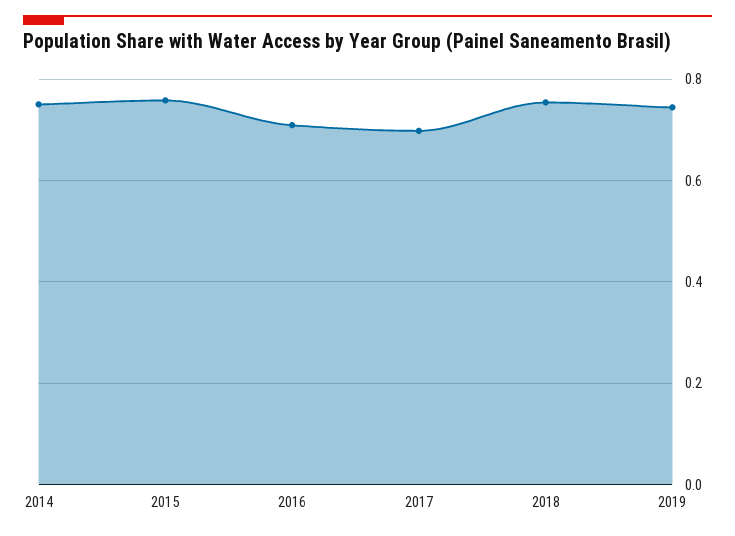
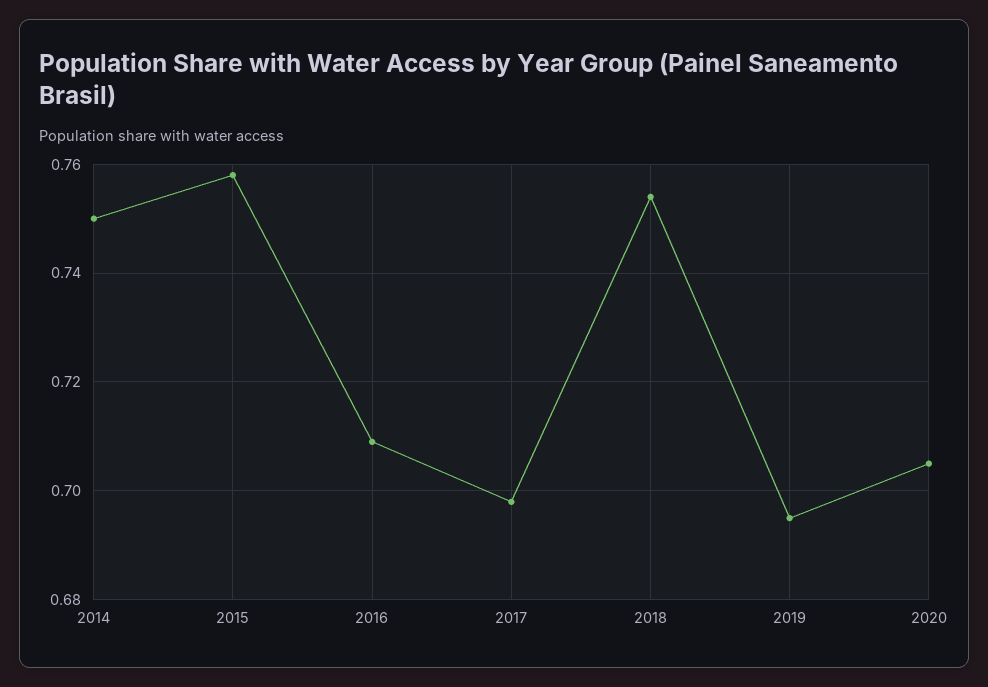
2019: 0.74 -> 0.695
2020: none -> 0.705

